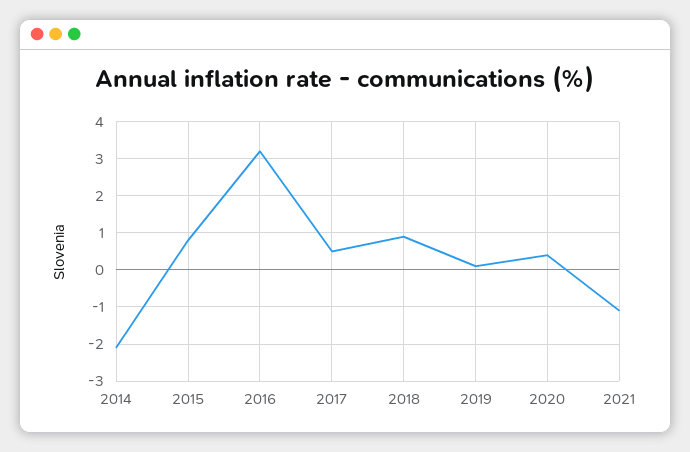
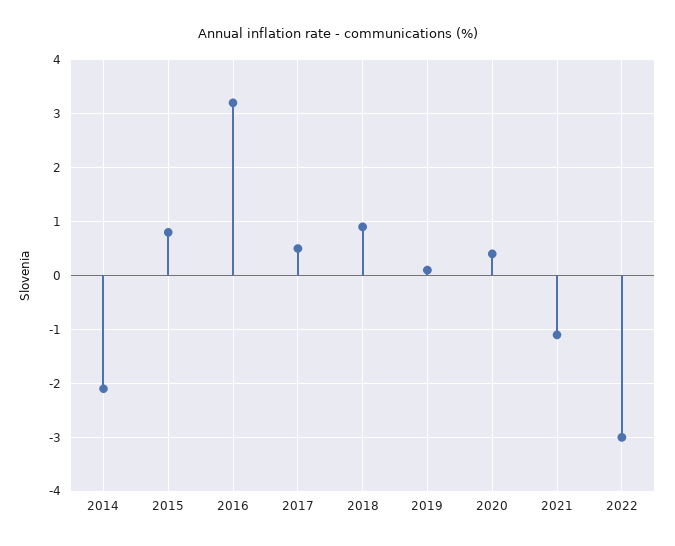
2022: none -> -3

